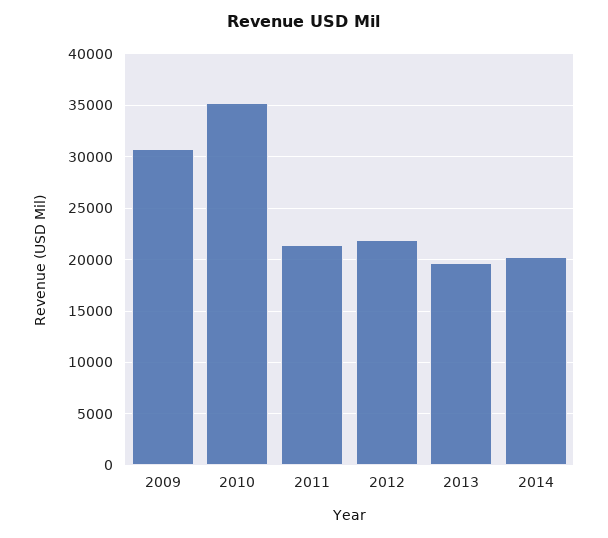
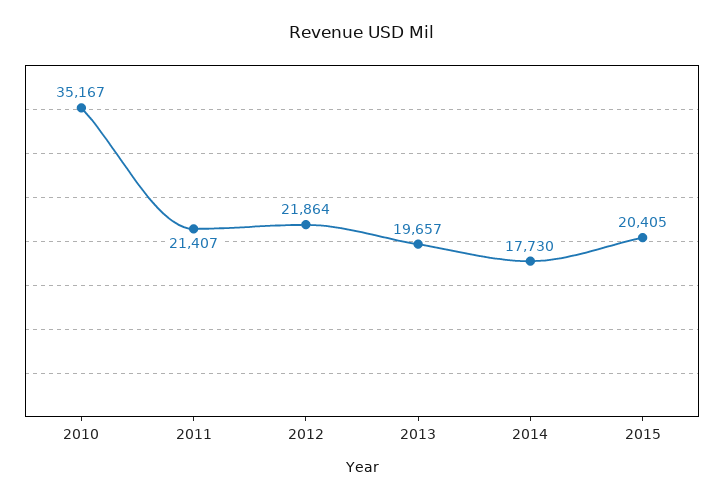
2009: 31000 -> none
2014: 20000 -> 17730
2015: none -> 20405

